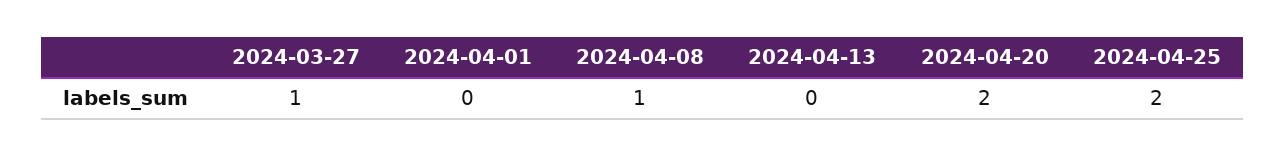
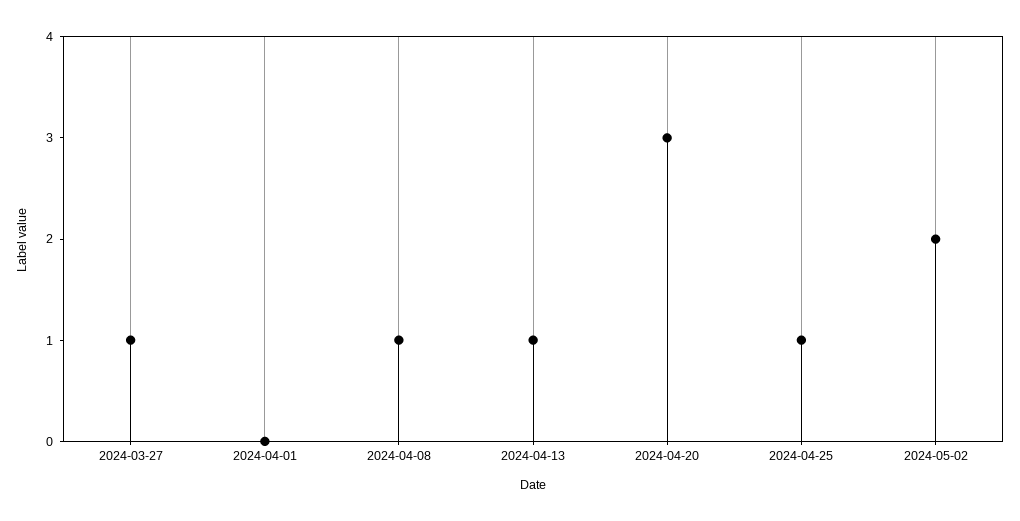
2024-04-13: 0 -> 1
2024-04-20: 2 -> 3
2024-04-25: 2 -> 1
2024-05-02: none -> 2

